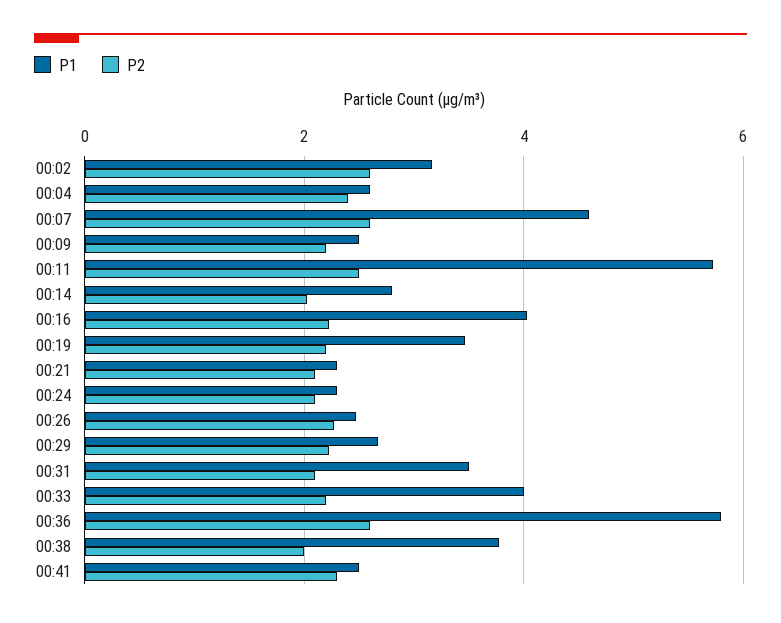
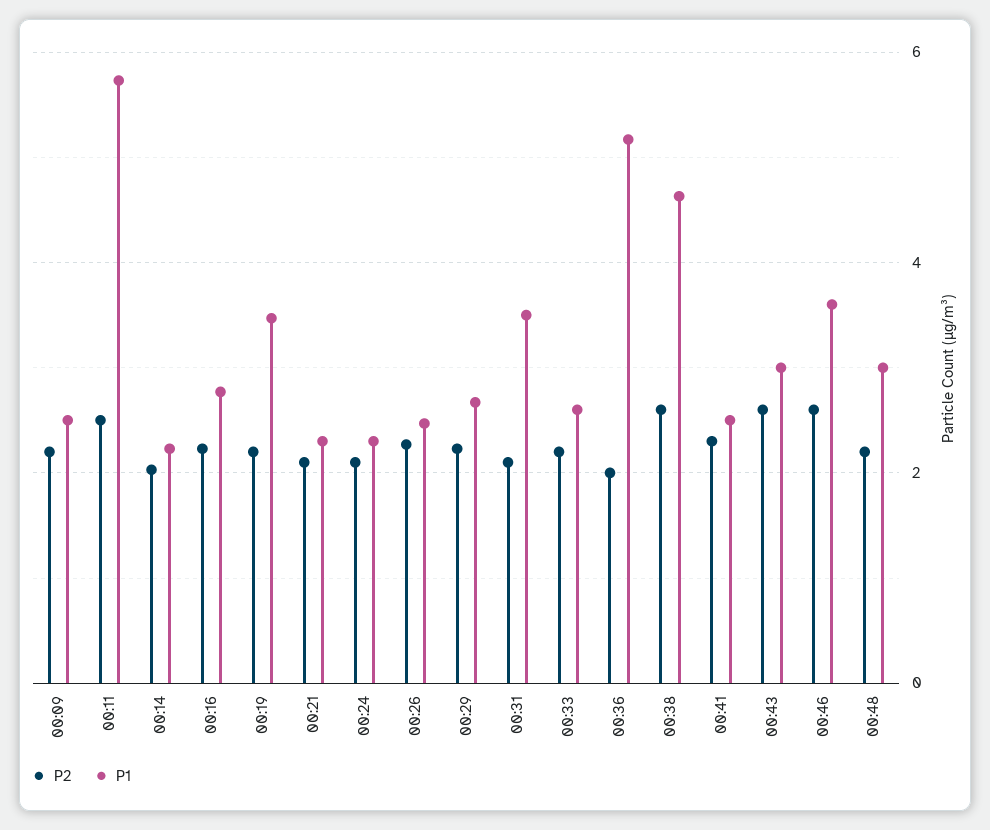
P1, 00:02: 3.2 -> none
P2, 00:02: 2.6 -> none
P1, 00:04: 2.6 -> none
P2, 00:04: 2.4 -> none
P1, 00:07: 4.6 -> none
P2, 00:07: 2.6 -> none
P1, 00:14: 2.8 -> 2.2
P1, 00:16: 4 -> 2.8
P1, 00:33: 4 -> 2.6
P1, 00:36: 5.8 -> 5.2
P2, 00:36: 2.6 -> 2
P1, 00:38: 3.8 -> 4.6
P2, 00:38: 2 -> 2.6
P2, 00:43: none -> 2.6
P1, 00:43: none -> 3
P2, 00:46: none -> 2.6
P1, 00:46: none -> 3.6
P2, 00:48: none -> 2.2
P1, 00:48: none -> 3

